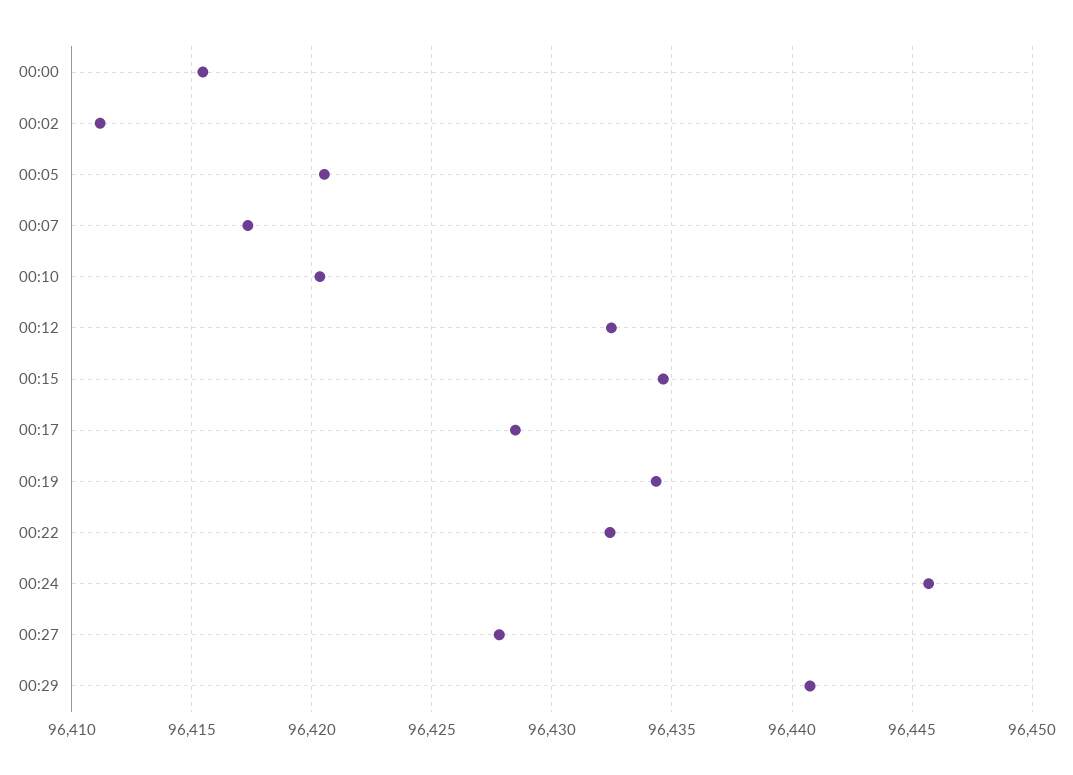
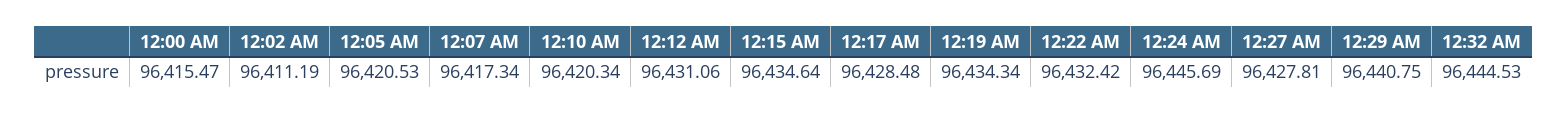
00:12: 96432.5 -> 96431.06
12:32 AM: none -> 96444.53

